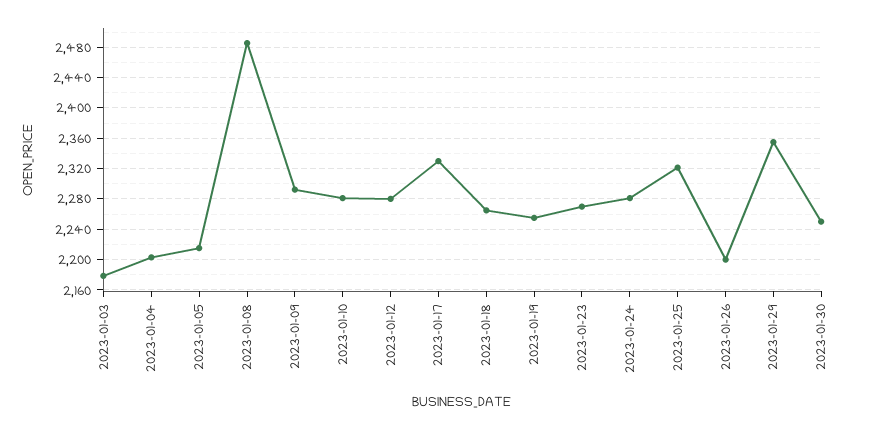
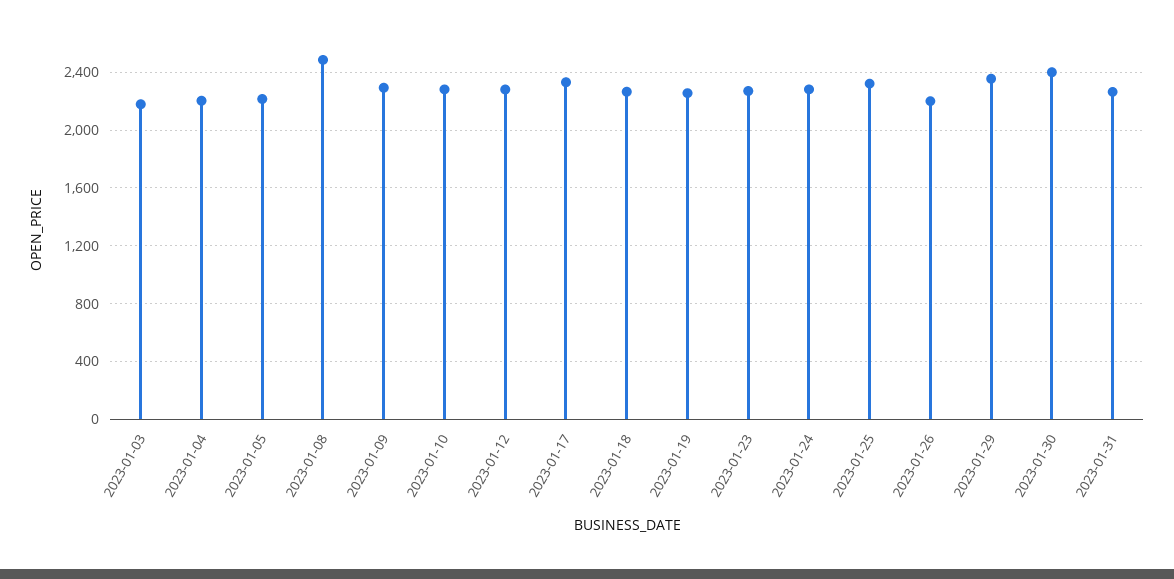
2023-01-30: 2250 -> 2400
2023-01-31: none -> 2250

